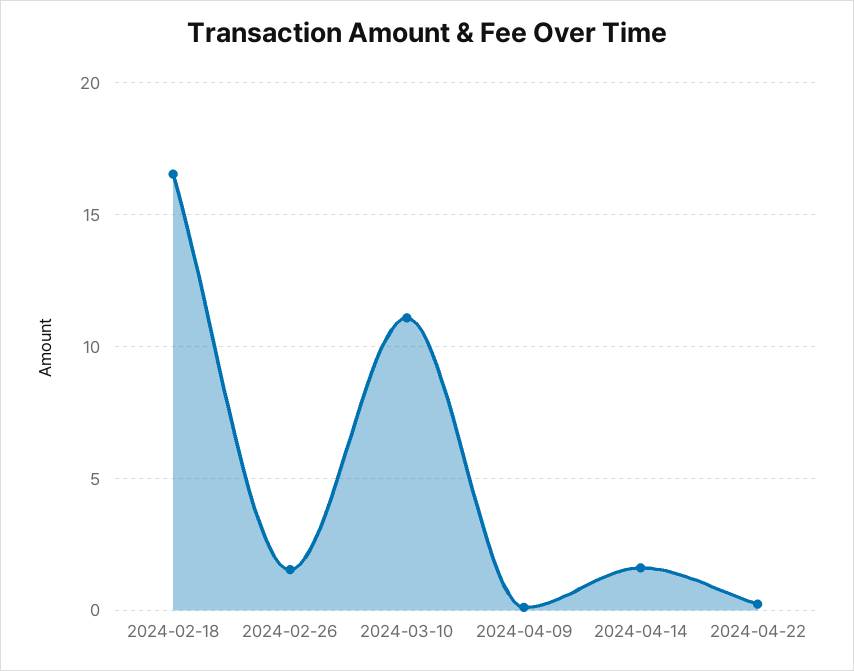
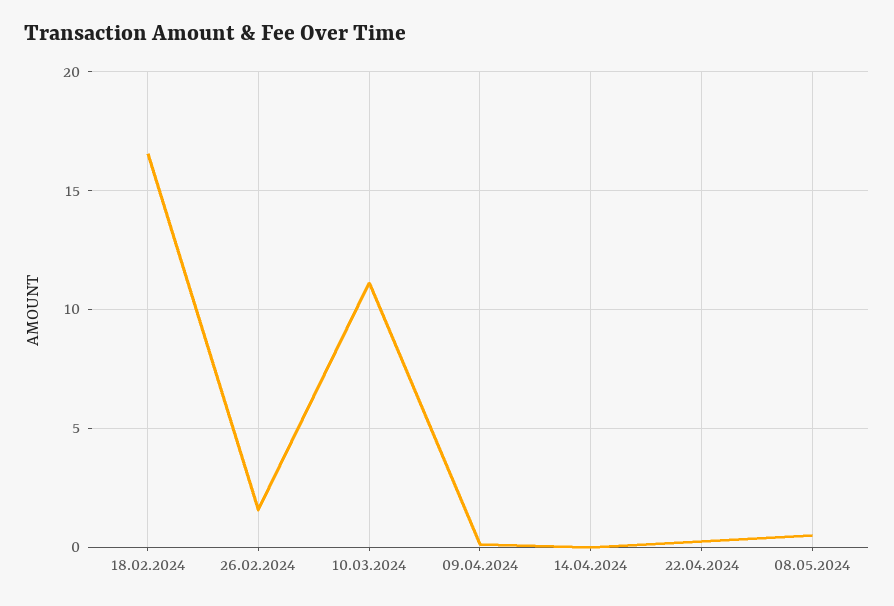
2024-04-14: 1.5 -> 0
08.05.2024: none -> 0.5

